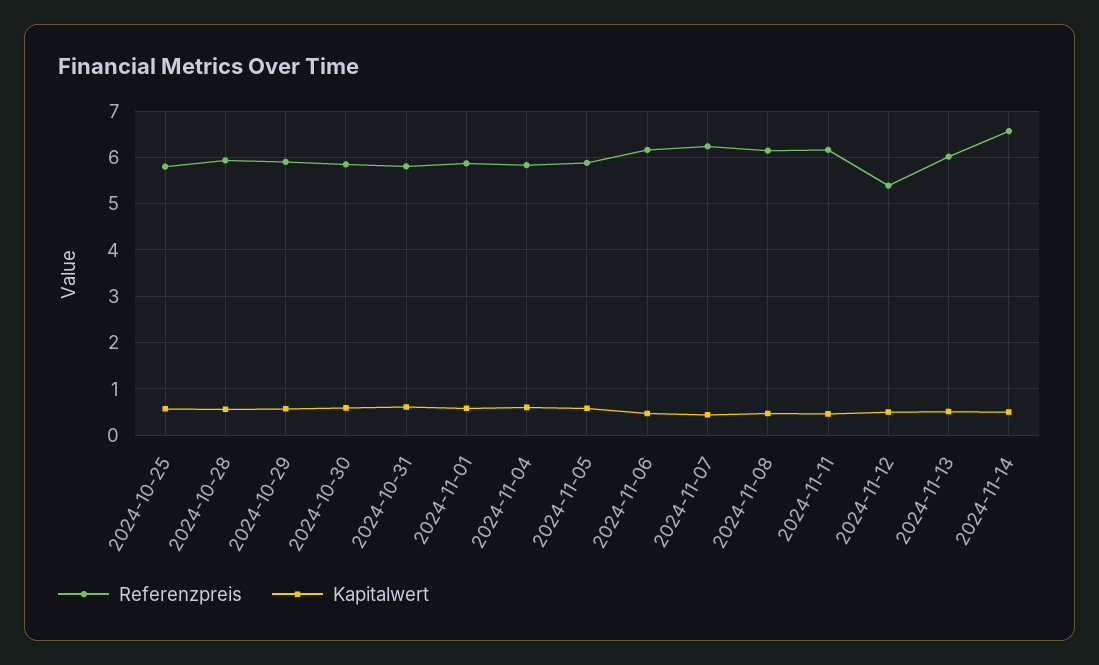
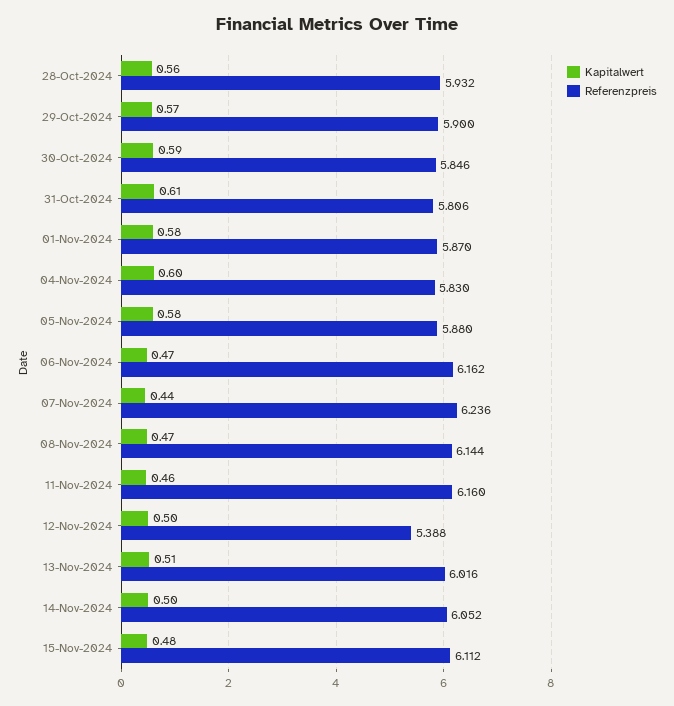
Referenzpreis, 2024-10-25: 5.8 -> none
Kapitalwert, 2024-10-25: 0.6 -> none
Referenzpreis, 2024-11-14: 6.6 -> 6.052
Kapitalwert, 15-Nov-2024: none -> 0.48
Referenzpreis, 15-Nov-2024: none -> 6.112

